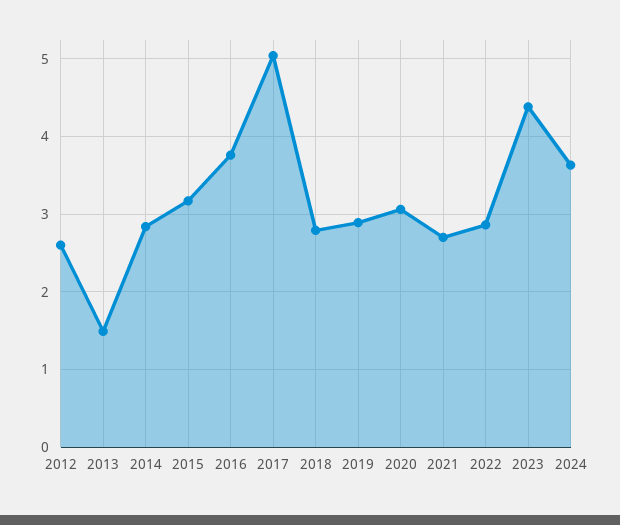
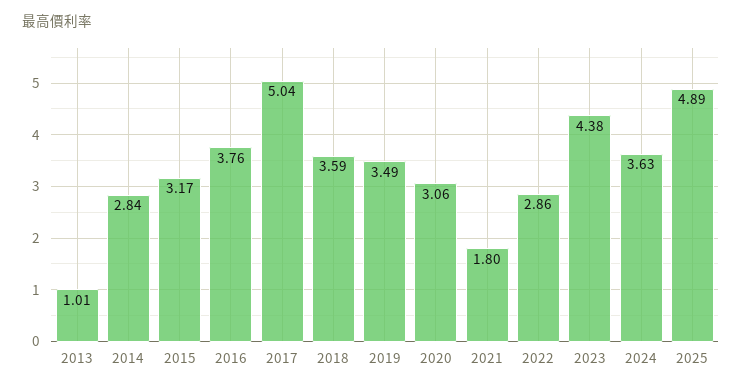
2012: 2.6 -> none
2013: 1.5 -> 1.01
2018: 2.8 -> 3.59
2019: 2.9 -> 3.49
2021: 2.7 -> 1.8
2025: none -> 4.89

